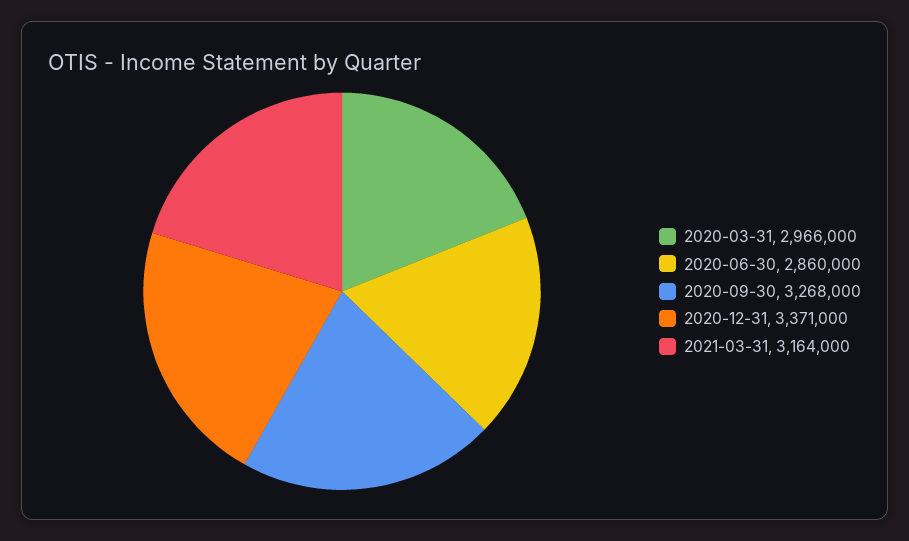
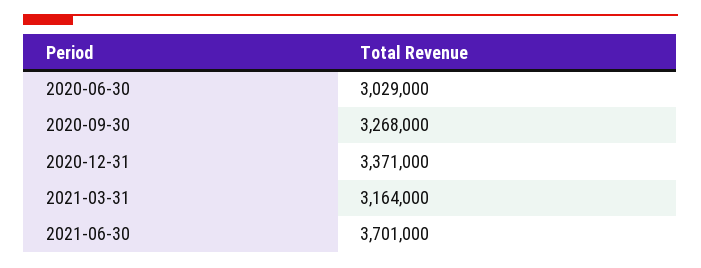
2020-03-31: 2966000 -> none
2020-06-30: 2860000 -> 3029000
2021-06-30: none -> 3701000

